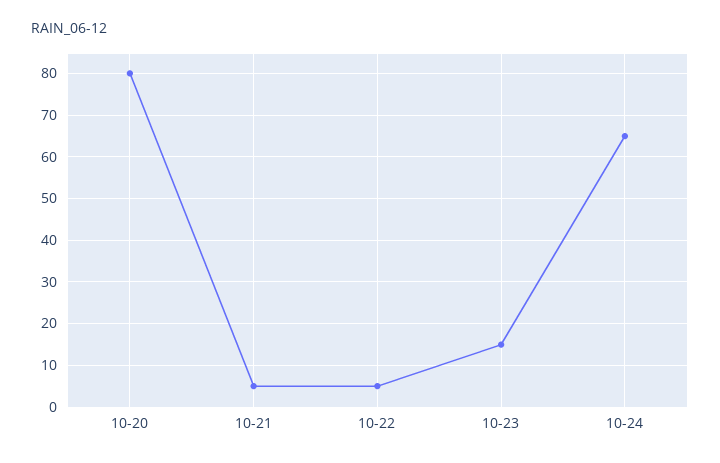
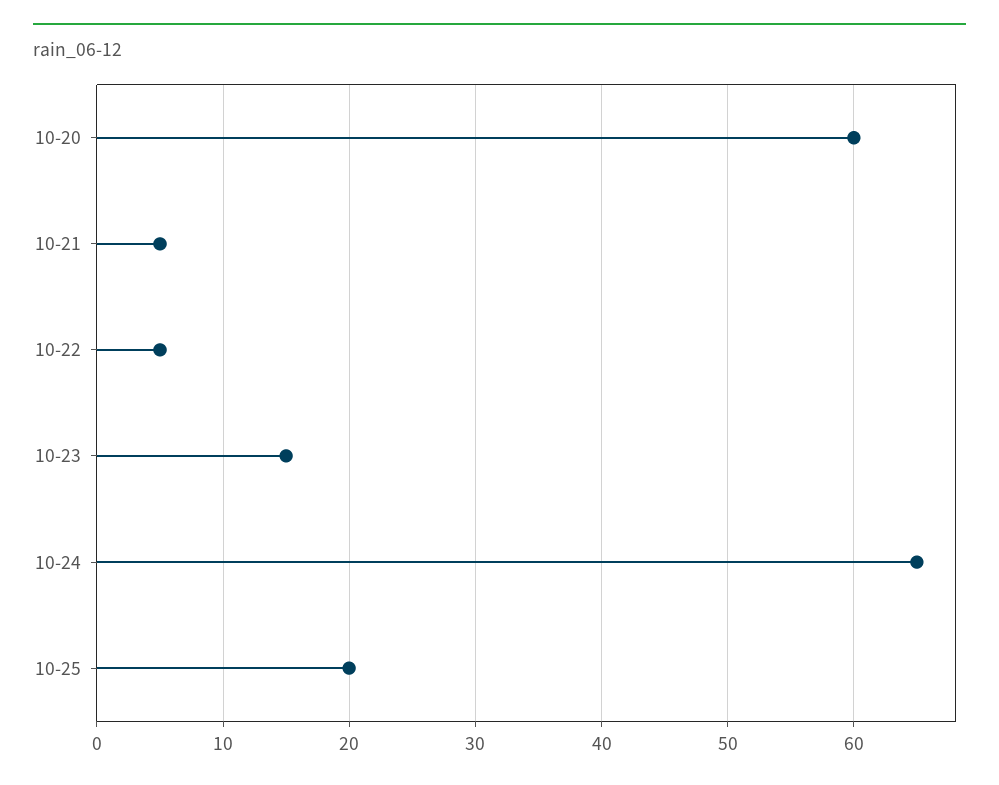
10-20: 80 -> 60
10-25: none -> 20

